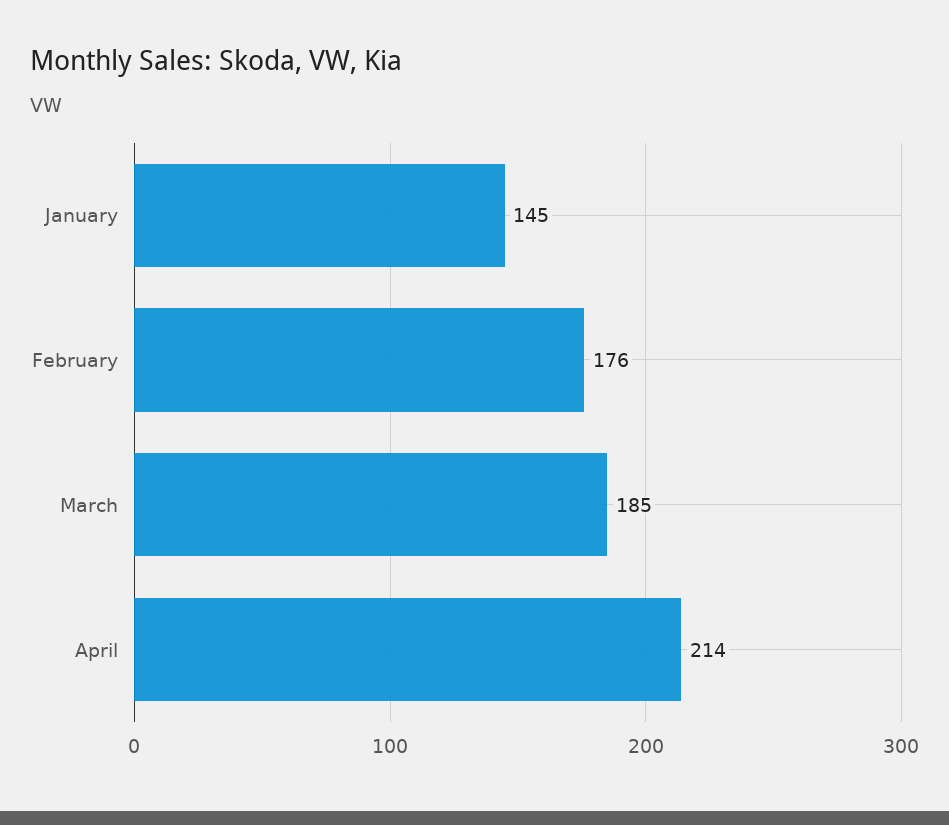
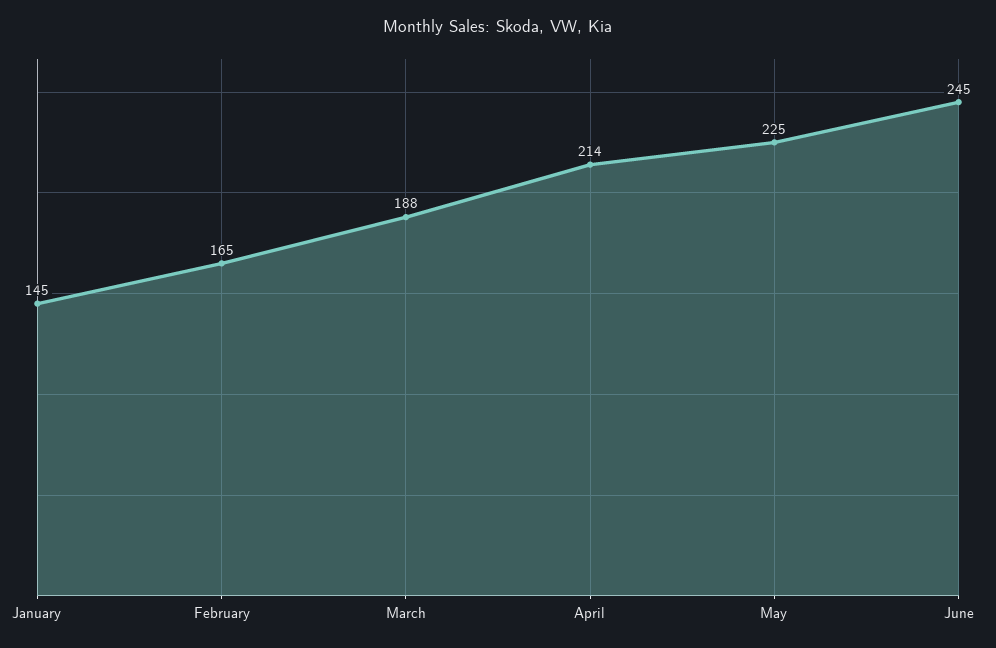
February: 176 -> 165
March: 185 -> 188
May: none -> 225
June: none -> 245

